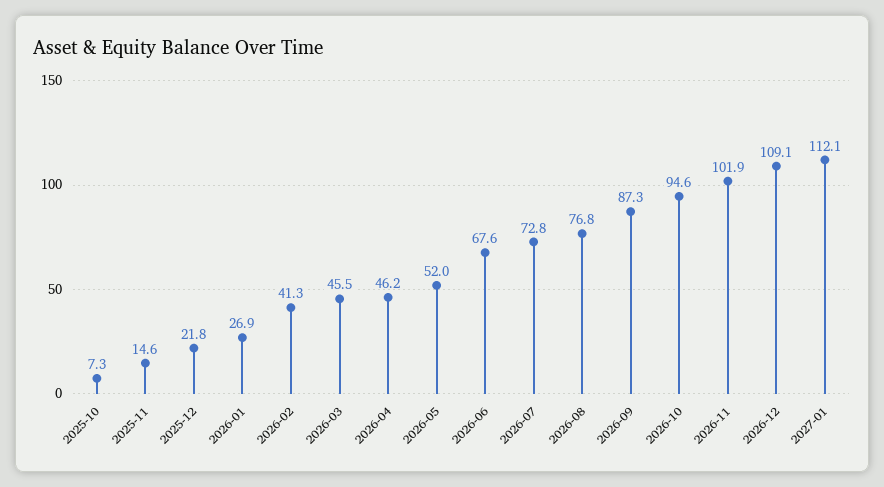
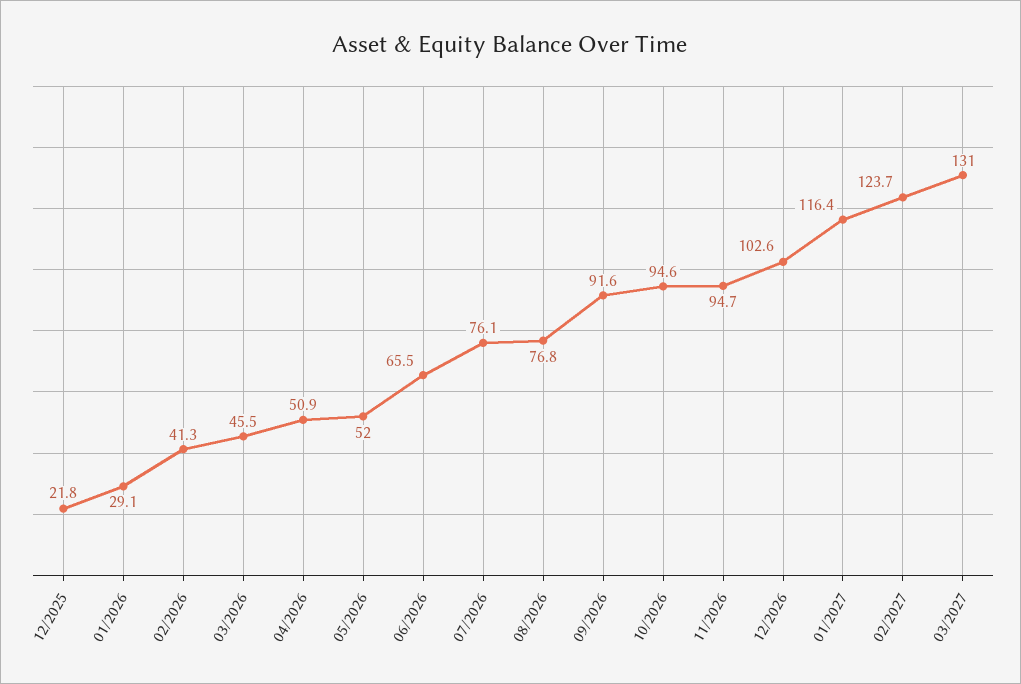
2025-10: 7.3 -> none
2025-11: 14.6 -> none
2026-01: 26.9 -> 29.1
2026-04: 46.2 -> 50.9
2026-06: 67.6 -> 65.5
2026-07: 72.8 -> 76.1
2026-09: 87.3 -> 91.6
2026-11: 101.9 -> 94.7
2026-12: 109.1 -> 102.6
2027-01: 112.1 -> 116.4
02/2027: none -> 123.7
03/2027: none -> 131

